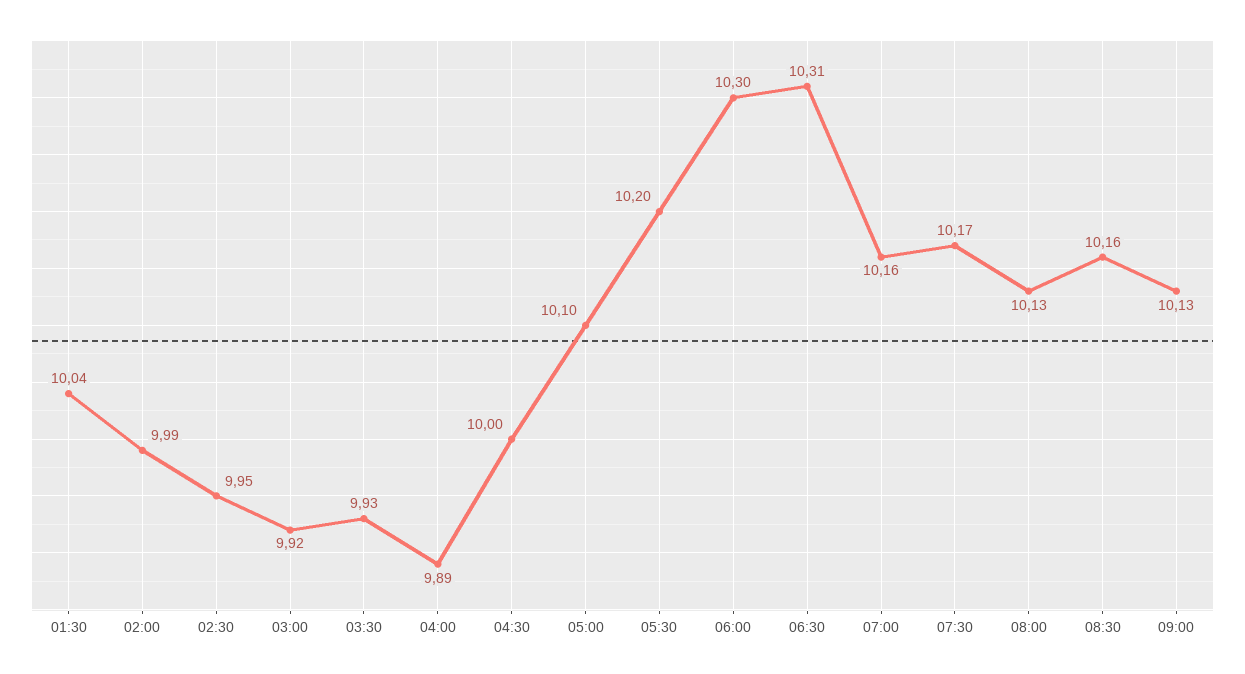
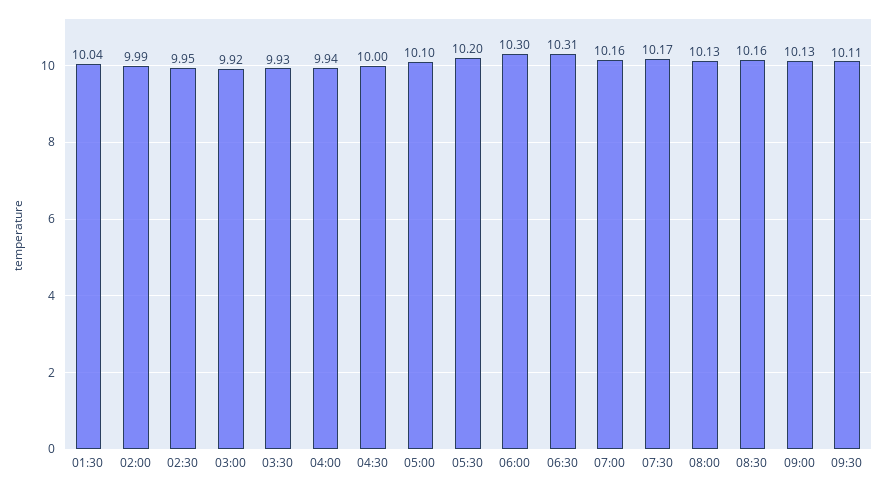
04:00: 9.89 -> 9.94
09:30: none -> 10.11

